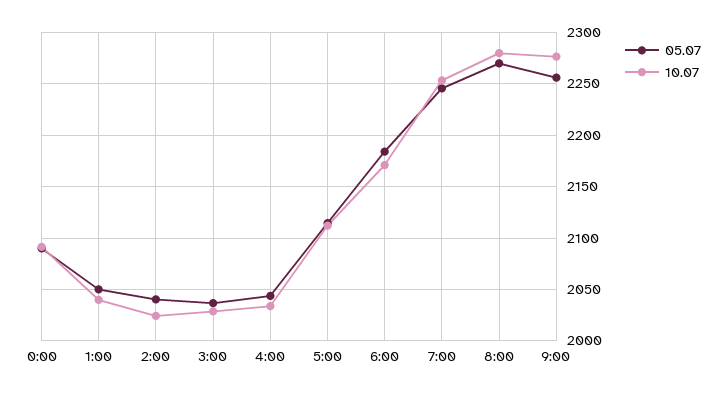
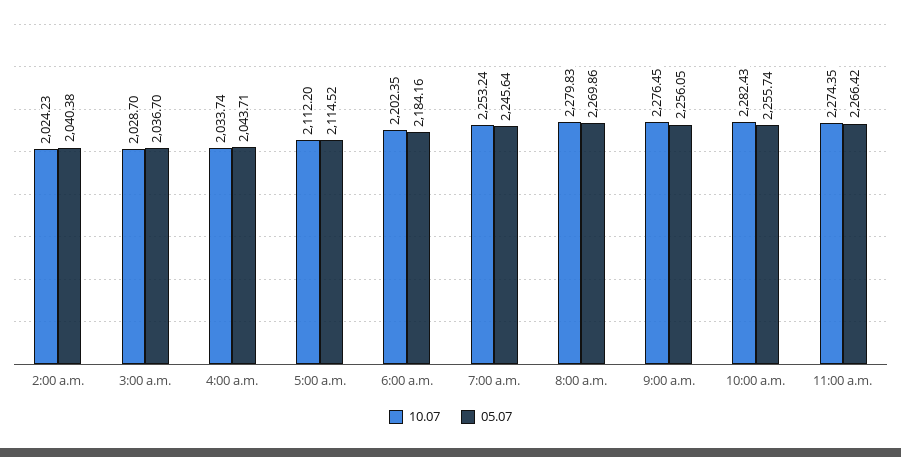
05.07, 0:00: 2090 -> none
10.07, 0:00: 2090 -> none
05.07, 1:00: 2050 -> none
10.07, 1:00: 2040 -> none
10.07, 6:00: 2170 -> 2202.35
10.07, 10:00 a.m.: none -> 2282.43
05.07, 10:00 a.m.: none -> 2255.74
10.07, 11:00 a.m.: none -> 2274.35
05.07, 11:00 a.m.: none -> 2266.42

